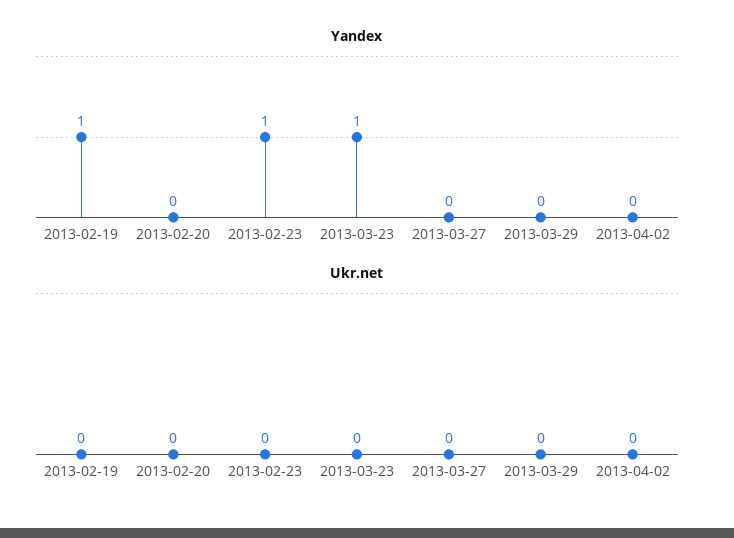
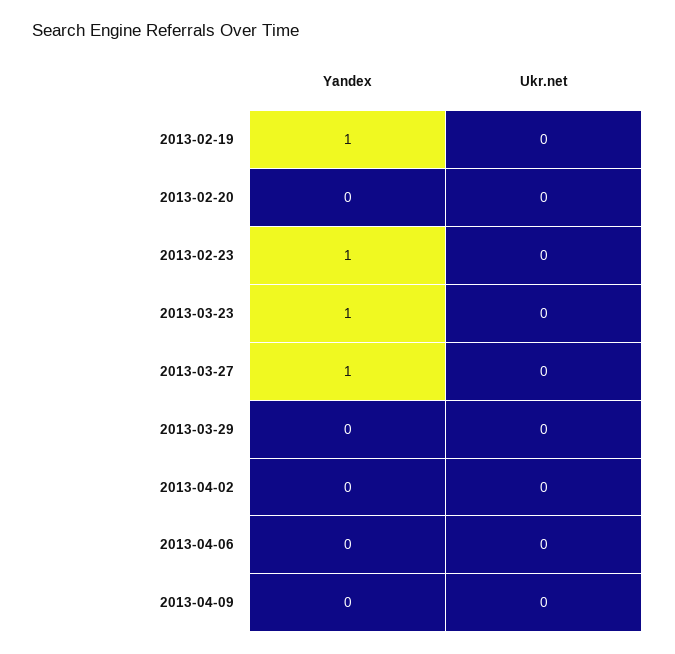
Yandex, 2013-03-27: 0 -> 1
Yandex, 2013-04-06: none -> 0
Ukr.net, 2013-04-06: none -> 0
Yandex, 2013-04-09: none -> 0
Ukr.net, 2013-04-09: none -> 0

